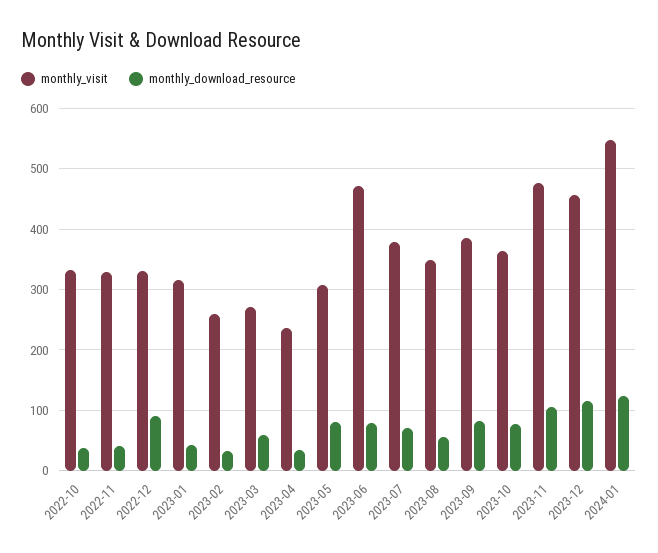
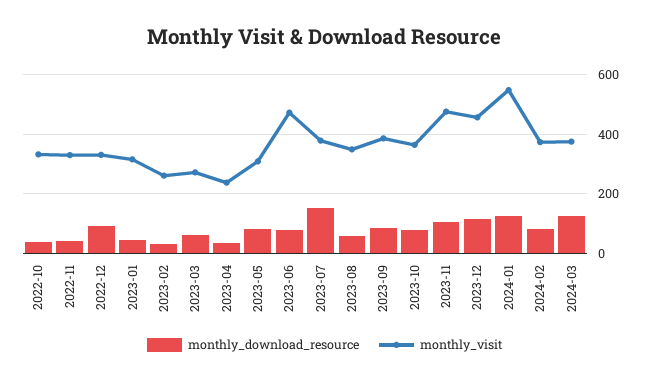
monthly_download_resource, 2023-07: 70 -> 150
monthly_download_resource, 2024-02: none -> 75
monthly_visit, 2024-02: none -> 375
monthly_download_resource, 2024-03: none -> 125
monthly_visit, 2024-03: none -> 375

